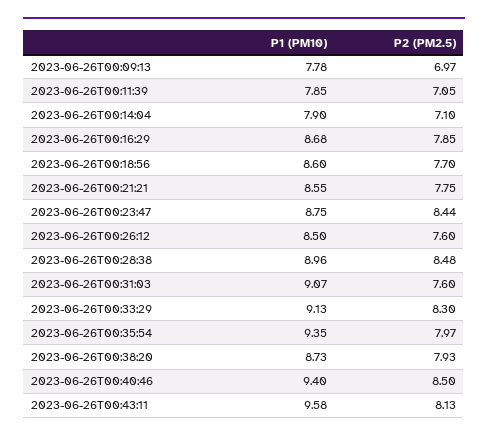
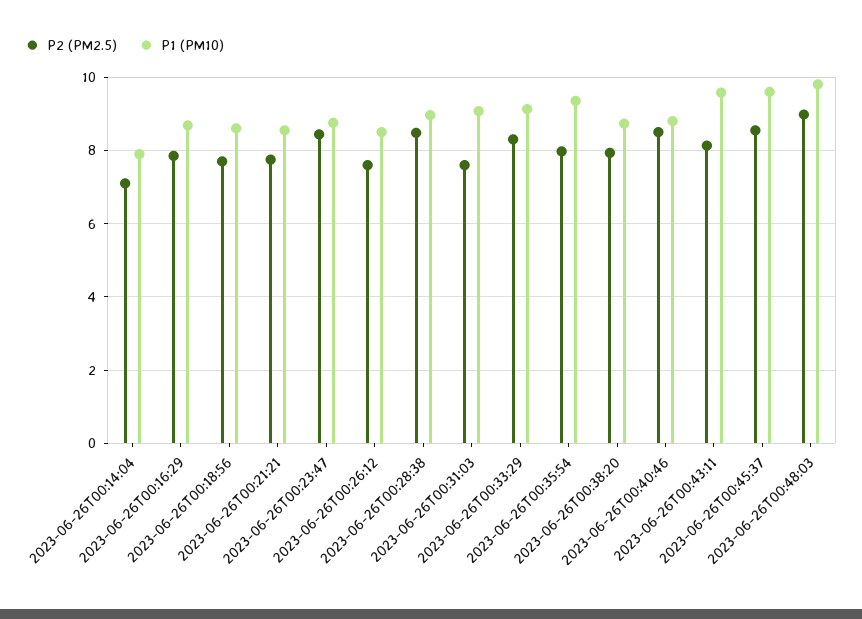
P1 (PM10), 2023-06-26T00:09:13: 7.78 -> none
P2 (PM2.5), 2023-06-26T00:09:13: 6.97 -> none
P1 (PM10), 2023-06-26T00:11:39: 7.85 -> none
P2 (PM2.5), 2023-06-26T00:11:39: 7.05 -> none
P1 (PM10), 2023-06-26T00:40:46: 9.4 -> 8.8
P2 (PM2.5), 2023-06-26T00:45:37: none -> 8.6
P1 (PM10), 2023-06-26T00:45:37: none -> 9.6
P2 (PM2.5), 2023-06-26T00:48:03: none -> 9
P1 (PM10), 2023-06-26T00:48:03: none -> 9.8

